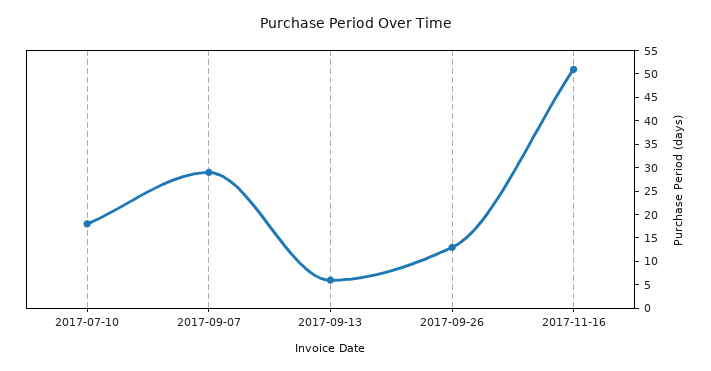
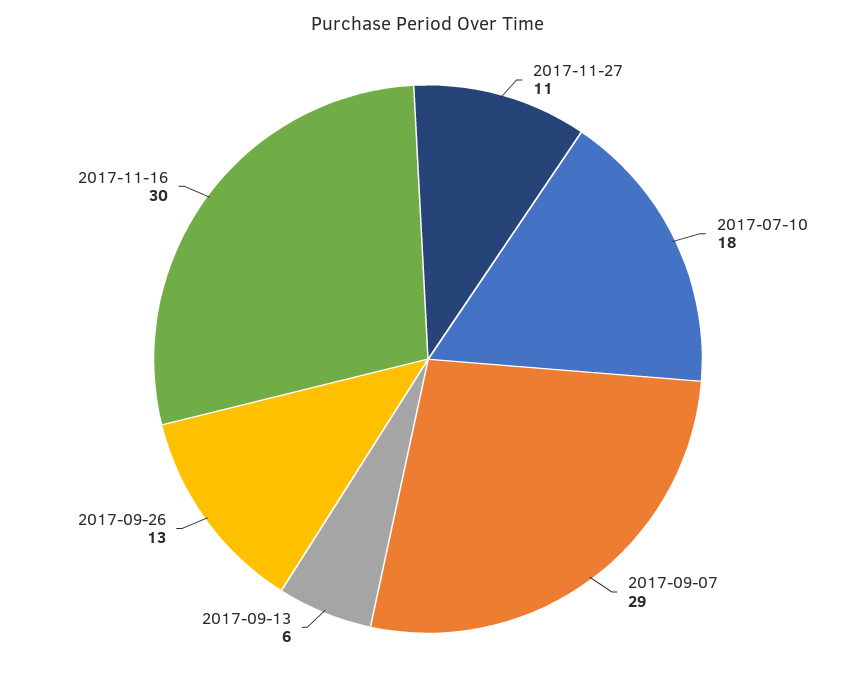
2017-11-16: 50 -> 30
2017-11-27: none -> 11

